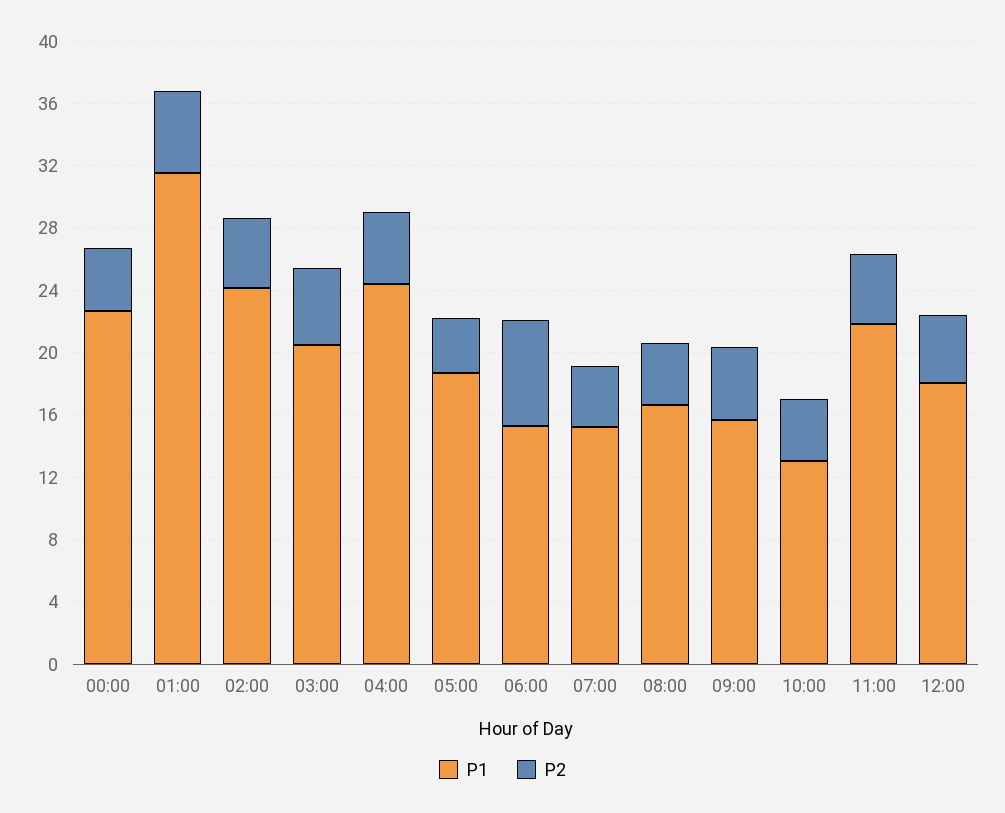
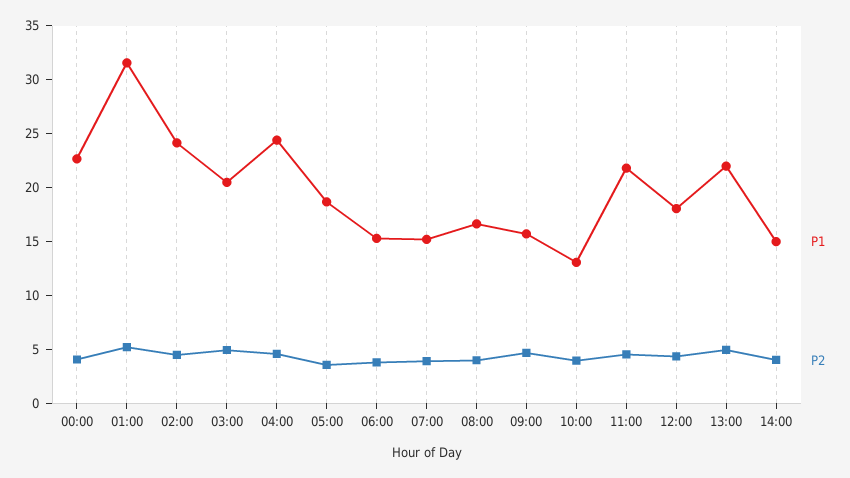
P2, 06:00: 7 -> 4
P1, 13:00: none -> 22
P2, 13:00: none -> 5
P1, 14:00: none -> 15
P2, 14:00: none -> 4

